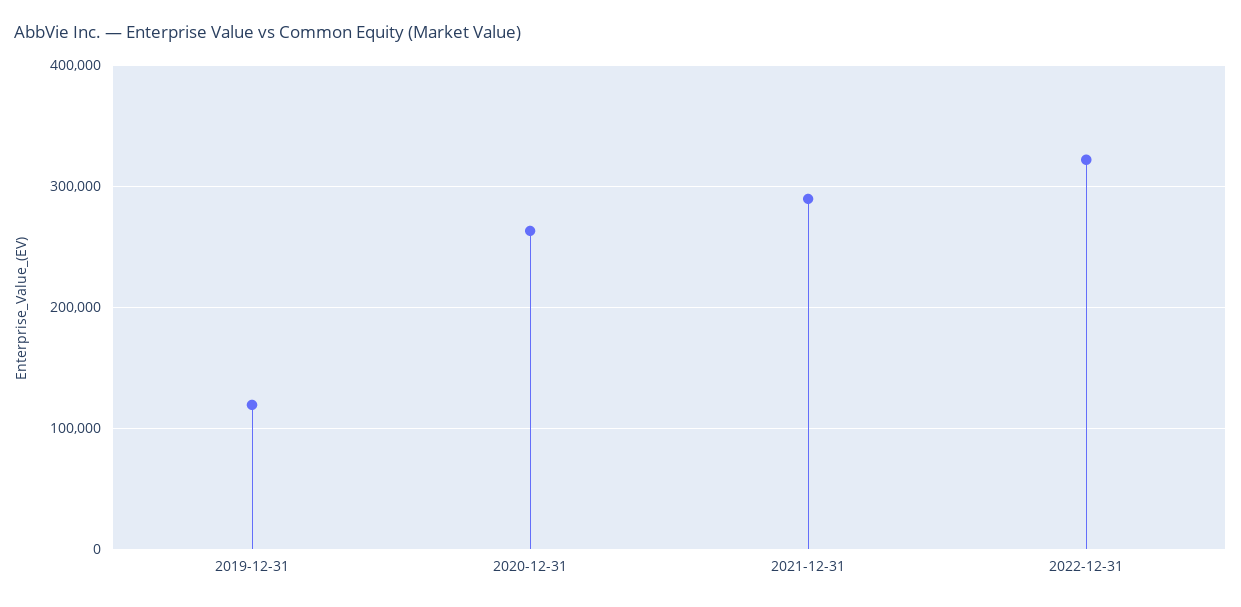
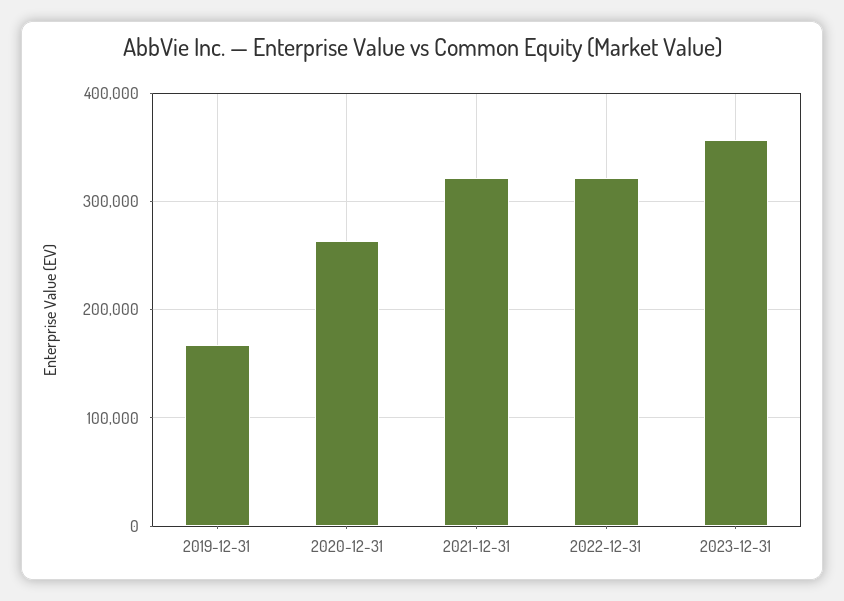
2019-12-31: 120000 -> 170000
2021-12-31: 290000 -> 320000
2023-12-31: none -> 360000

